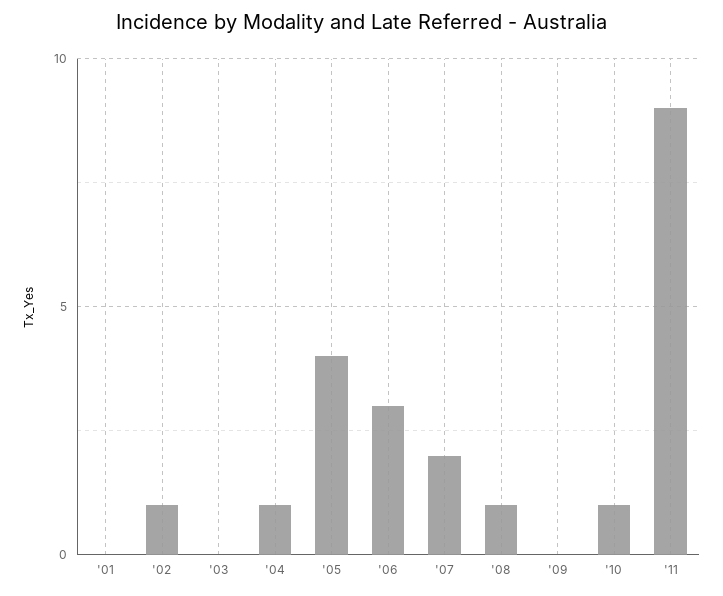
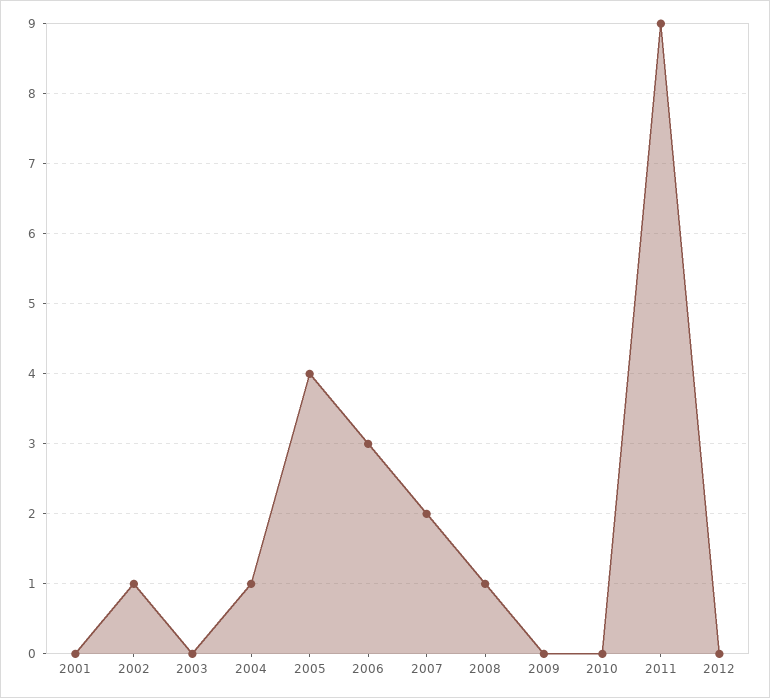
'10: 1 -> 0
2012: none -> 0

